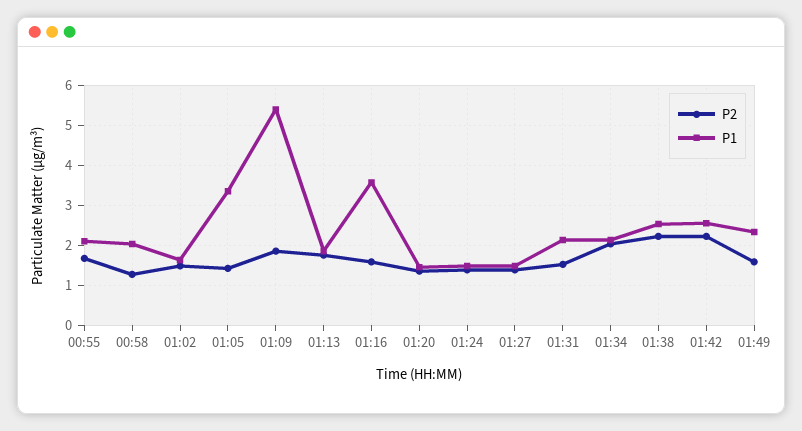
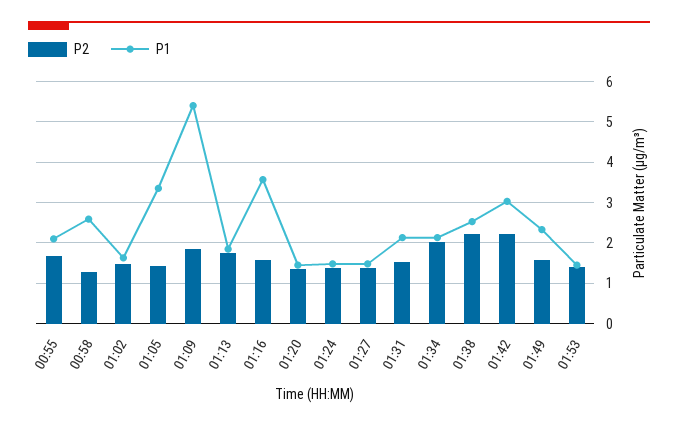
P1, 00:58: 2 -> 2.6
P1, 01:42: 2.6 -> 3
P2, 01:53: none -> 1.4
P1, 01:53: none -> 1.4

